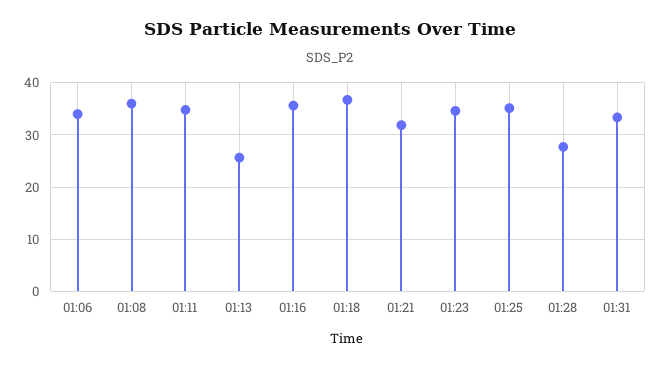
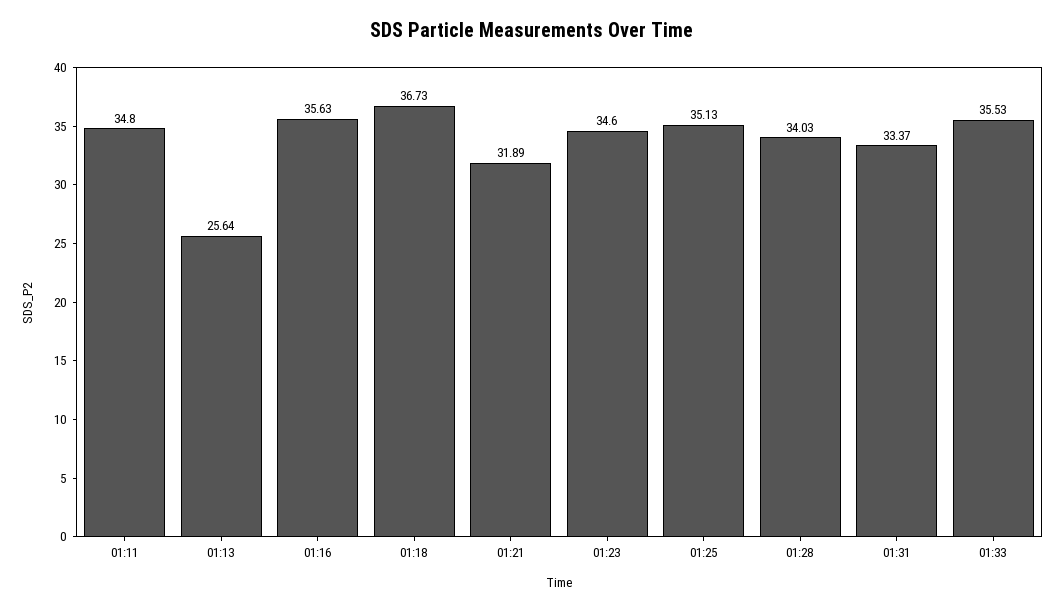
01:06: 34 -> none
01:08: 36 -> none
01:28: 28 -> 34.03
01:33: none -> 35.53

